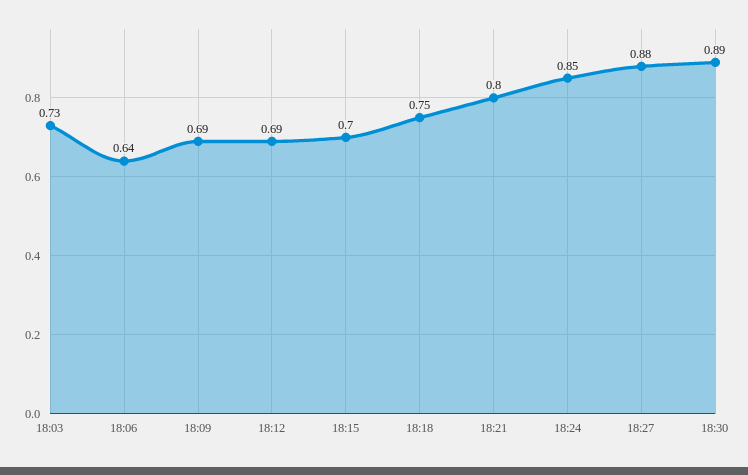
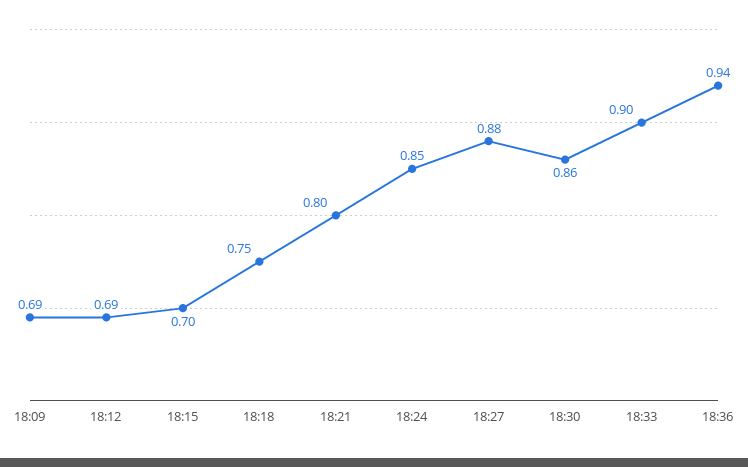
18:03: 0.73 -> none
18:06: 0.64 -> none
18:30: 0.89 -> 0.86
18:33: none -> 0.9
18:36: none -> 0.94

